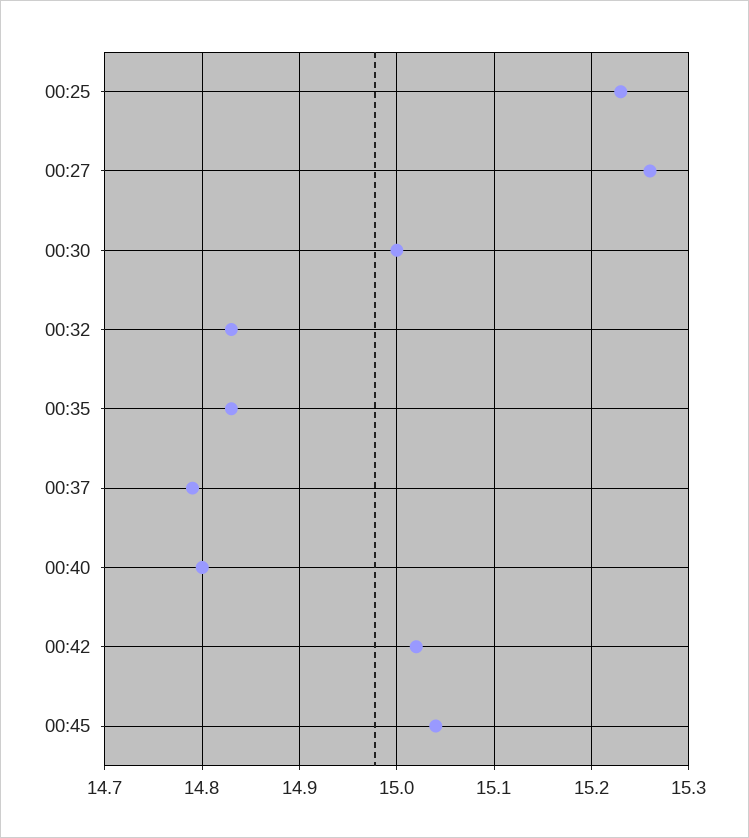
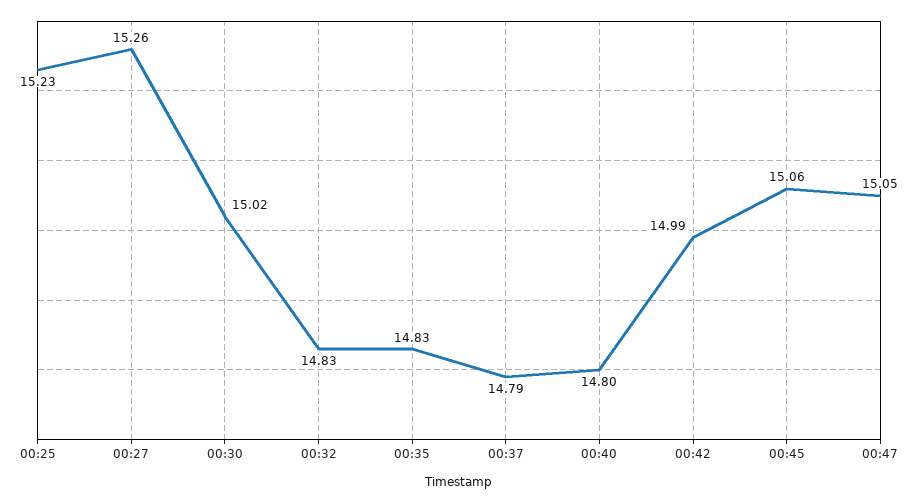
00:30: 15 -> 15.02
00:42: 15.02 -> 14.99
00:45: 15.04 -> 15.06
00:47: none -> 15.05

